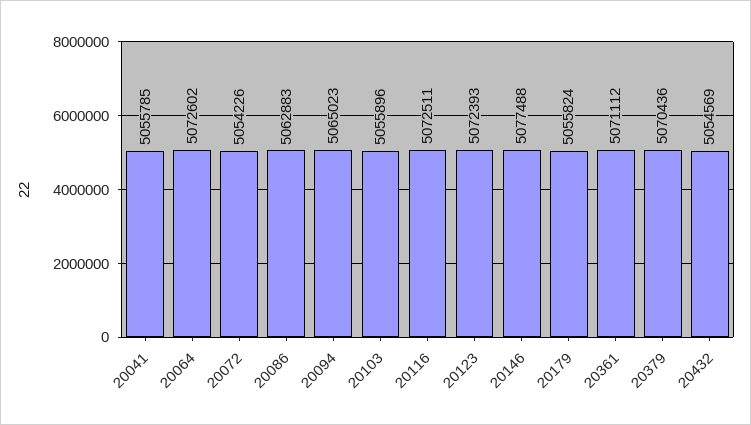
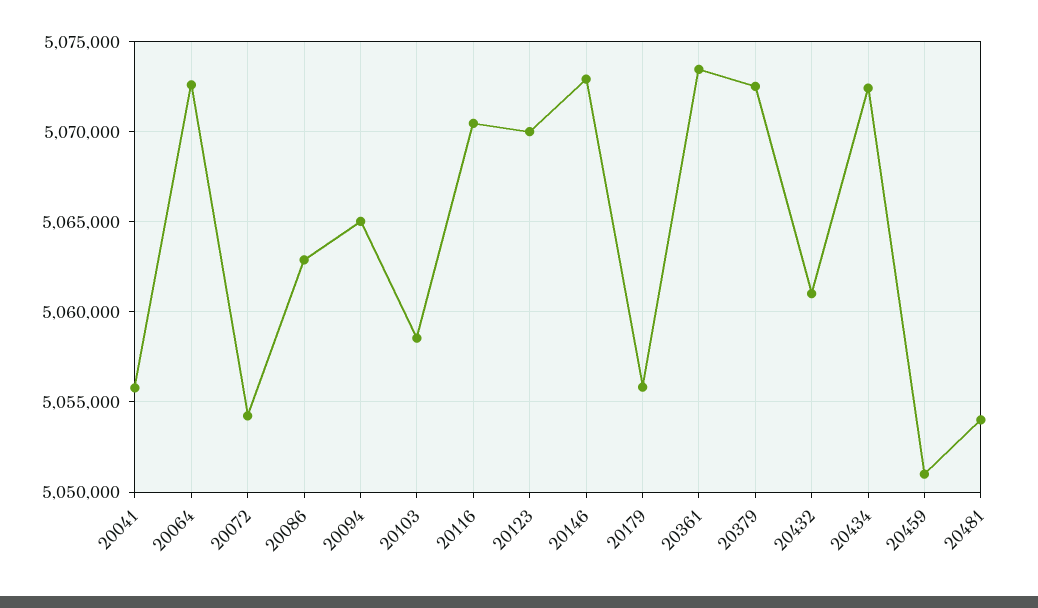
20103: 5055896 -> 5058500
20116: 5072511 -> 5070500
20123: 5072393 -> 5070000
20146: 5077488 -> 5073000
20361: 5071112 -> 5073500
20379: 5070436 -> 5072500
20432: 5054569 -> 5061000
20434: none -> 5072500
20459: none -> 5051000
20481: none -> 5054000

